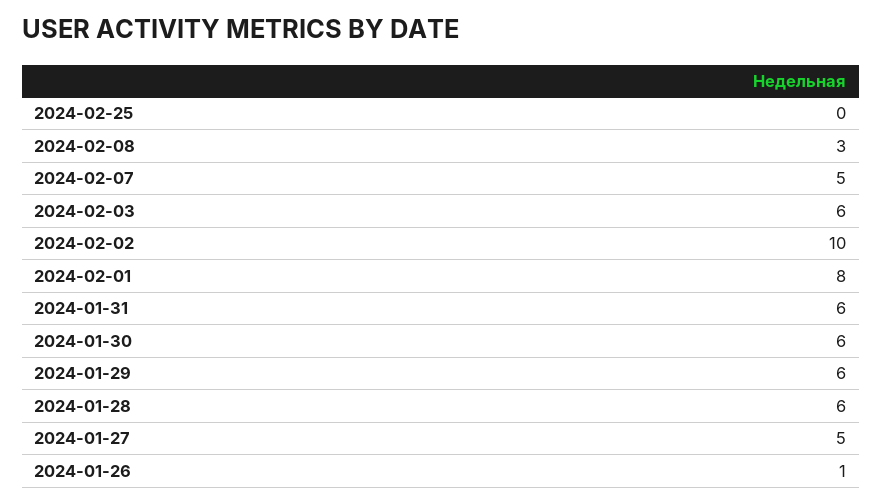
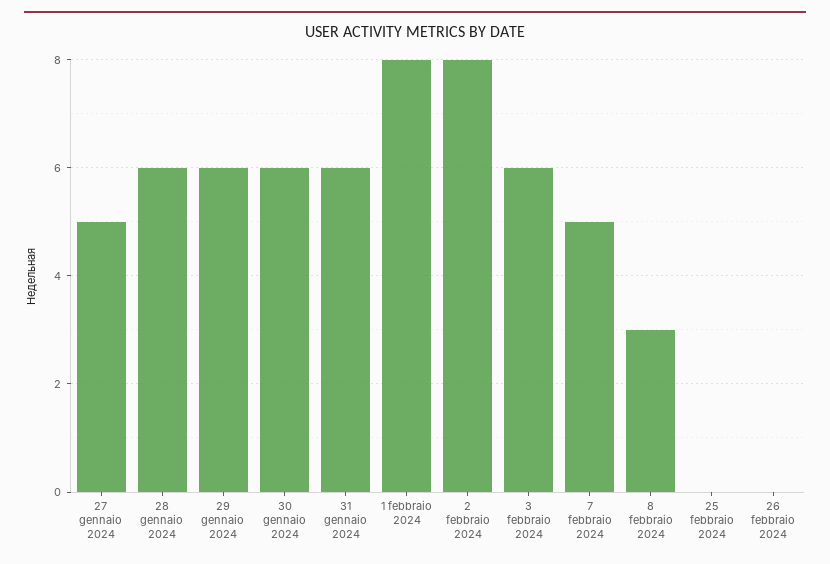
2024-02-02: 10 -> 8
2024-01-26: 1 -> none
26 febbraio 2024: none -> 0

